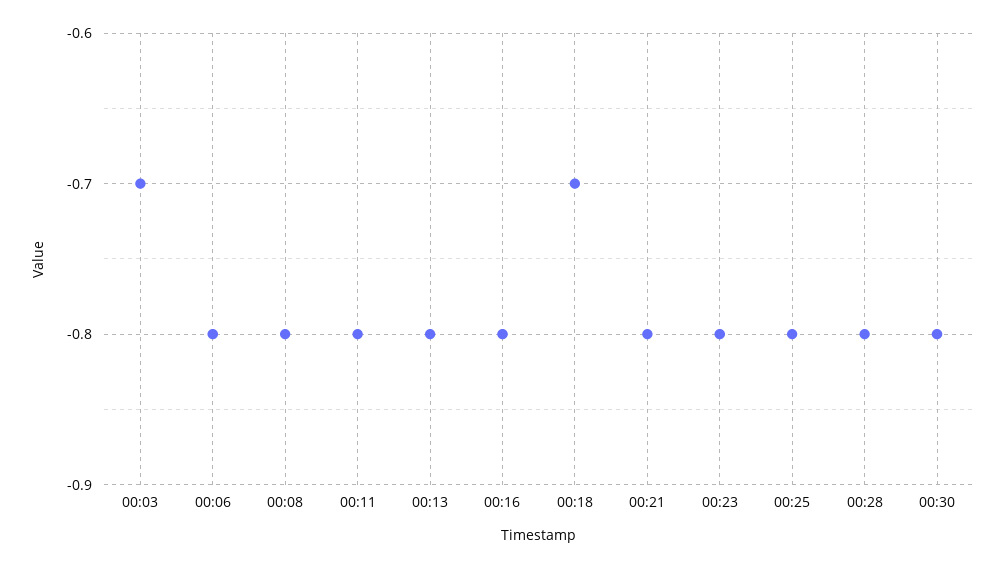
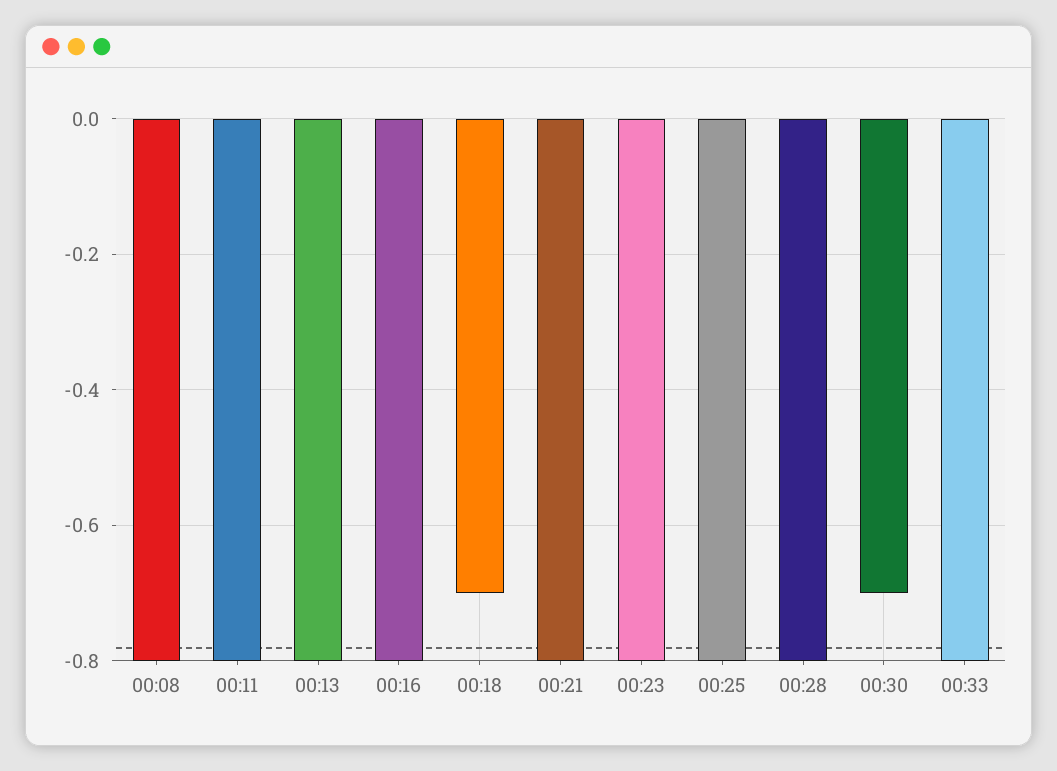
00:03: -0.7 -> none
00:06: -0.8 -> none
00:30: -0.8 -> -0.7
00:33: none -> -0.8

